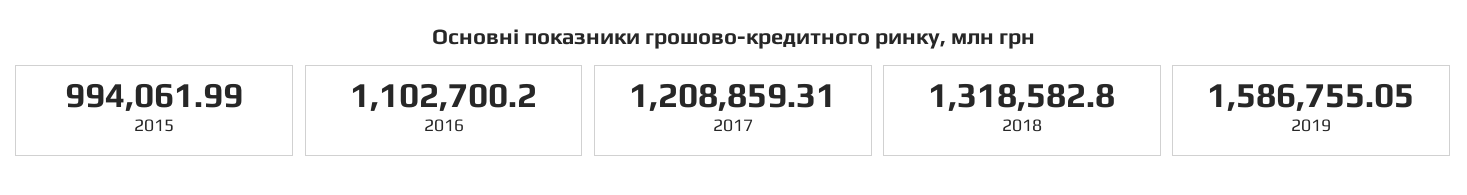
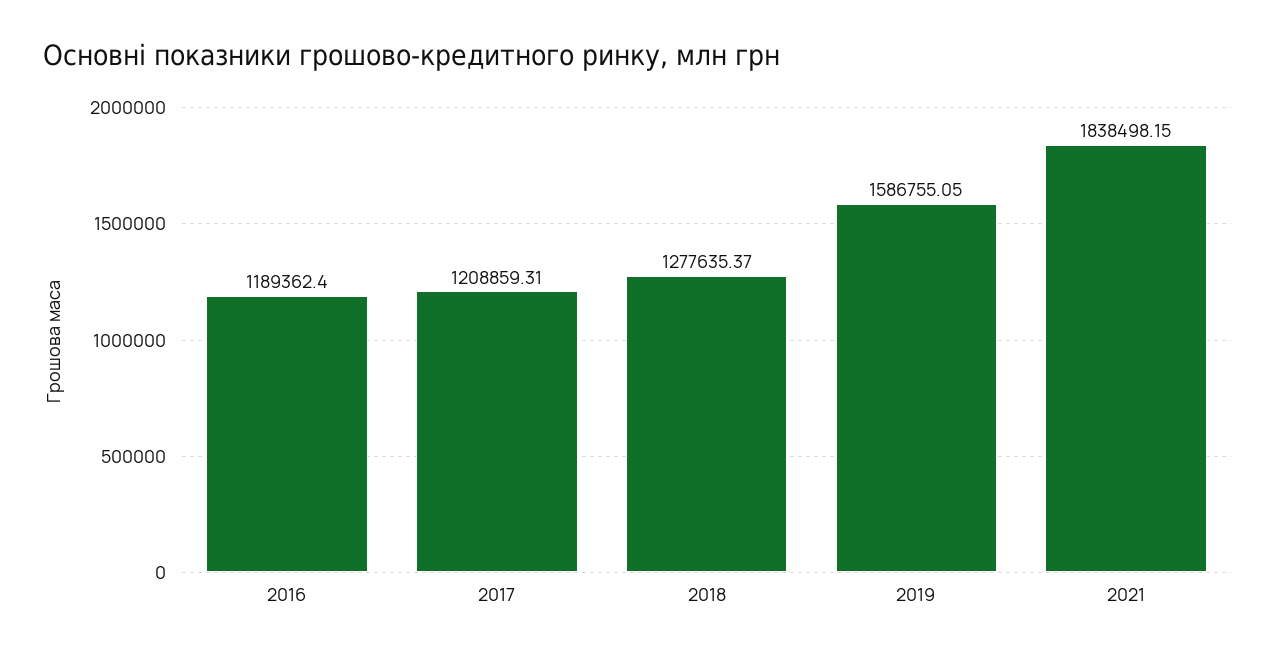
2015: 994061.99 -> none
2016: 1102700.2 -> 1189362.4
2018: 1318582.8 -> 1277635.37
2021: none -> 1838498.15

